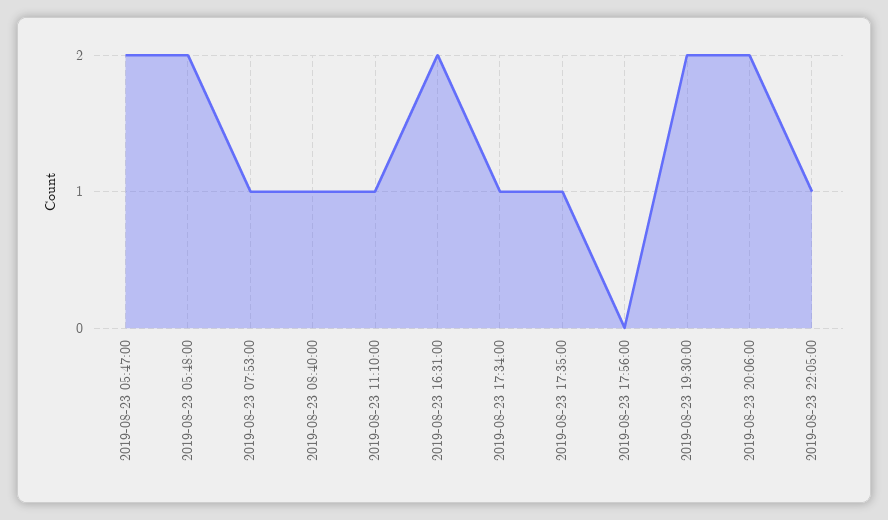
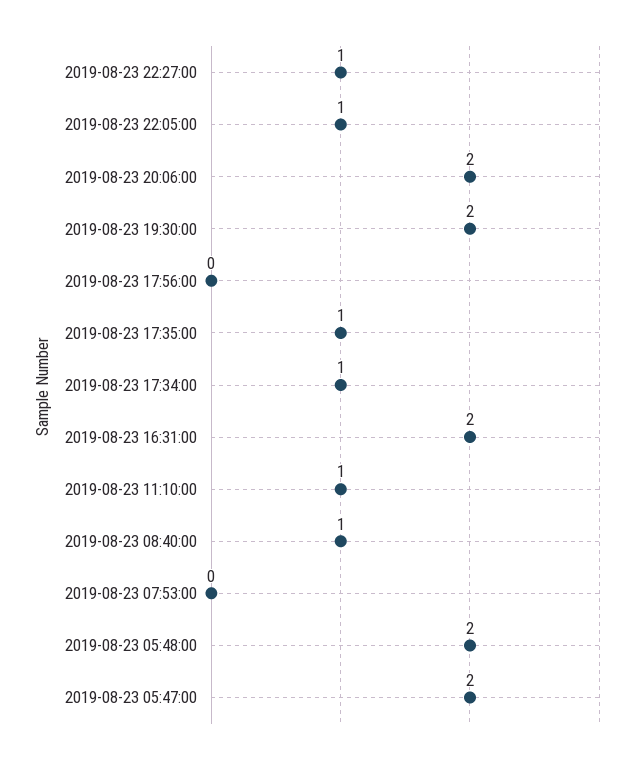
2019-08-23 07:53:00: 1 -> 0
2019-08-23 22:27:00: none -> 1

